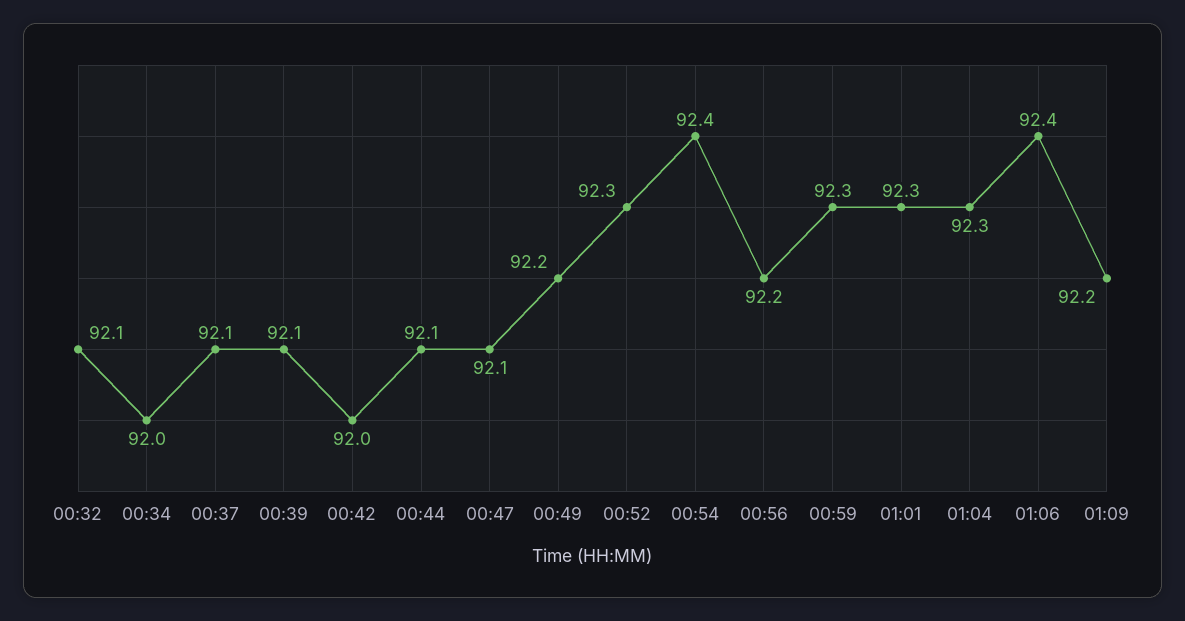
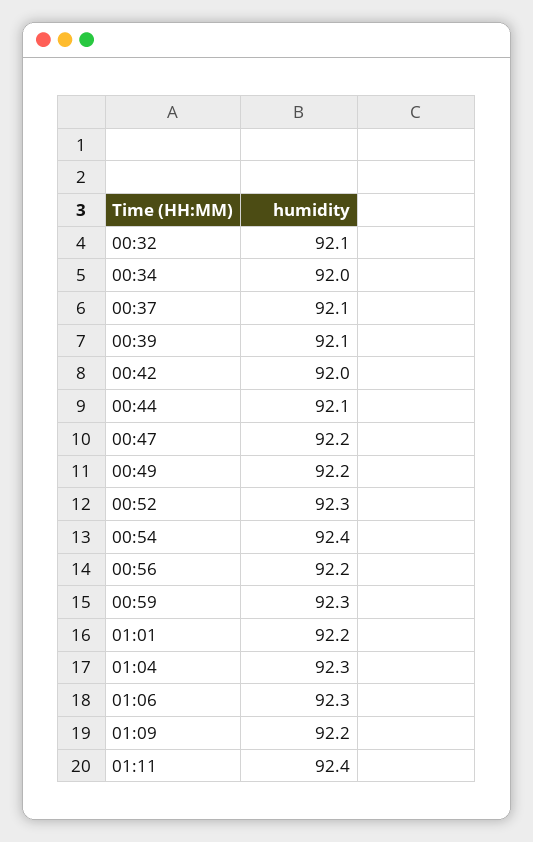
00:47: 92.1 -> 92.2
01:01: 92.3 -> 92.2
01:06: 92.4 -> 92.3
01:11: none -> 92.4

